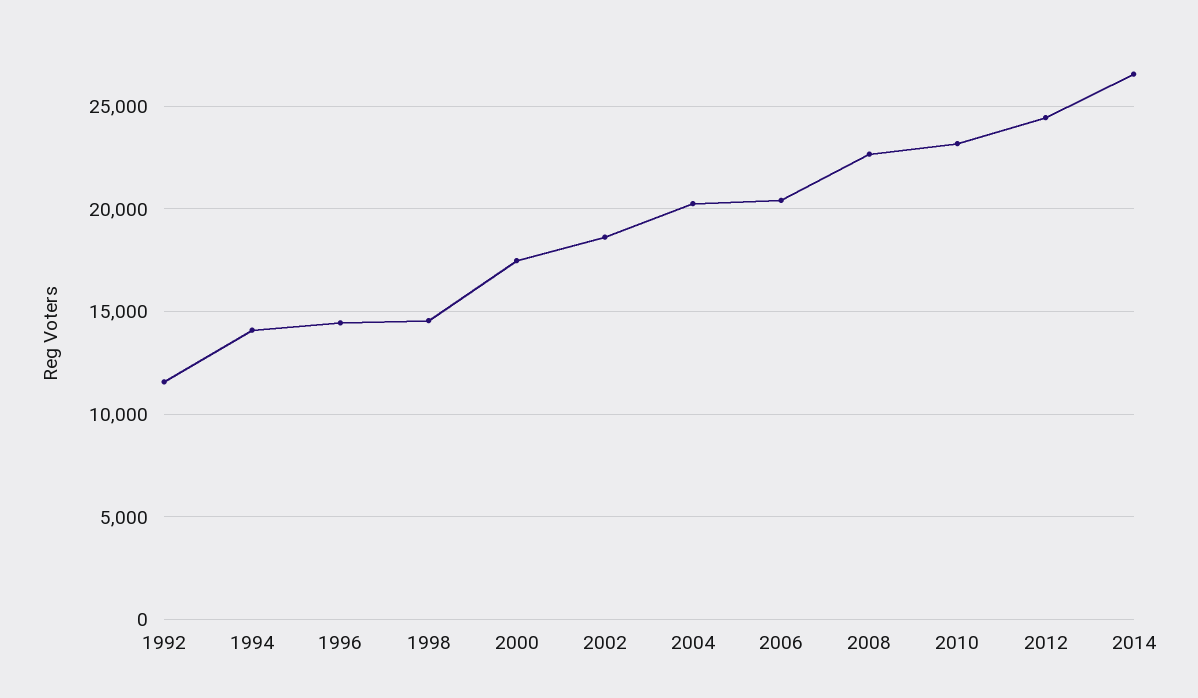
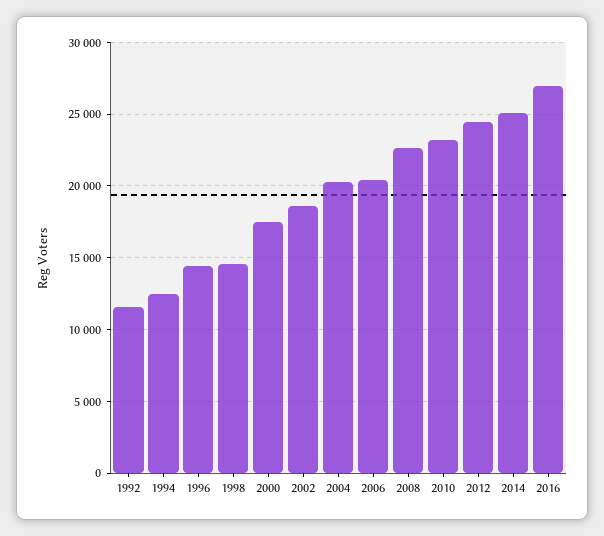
1994: 14000 -> 12500
2014: 26500 -> 25000
2016: none -> 27000

